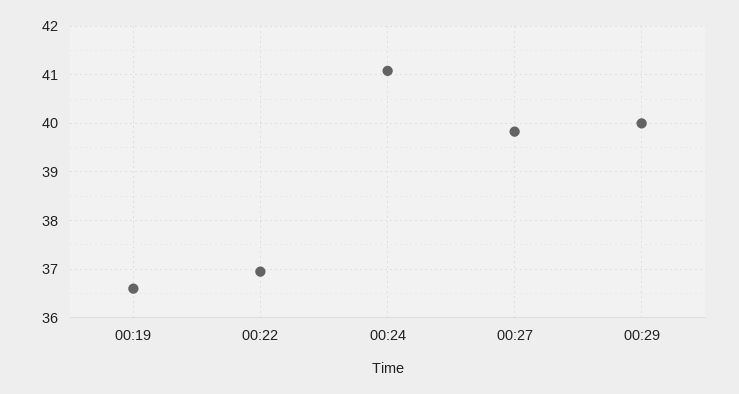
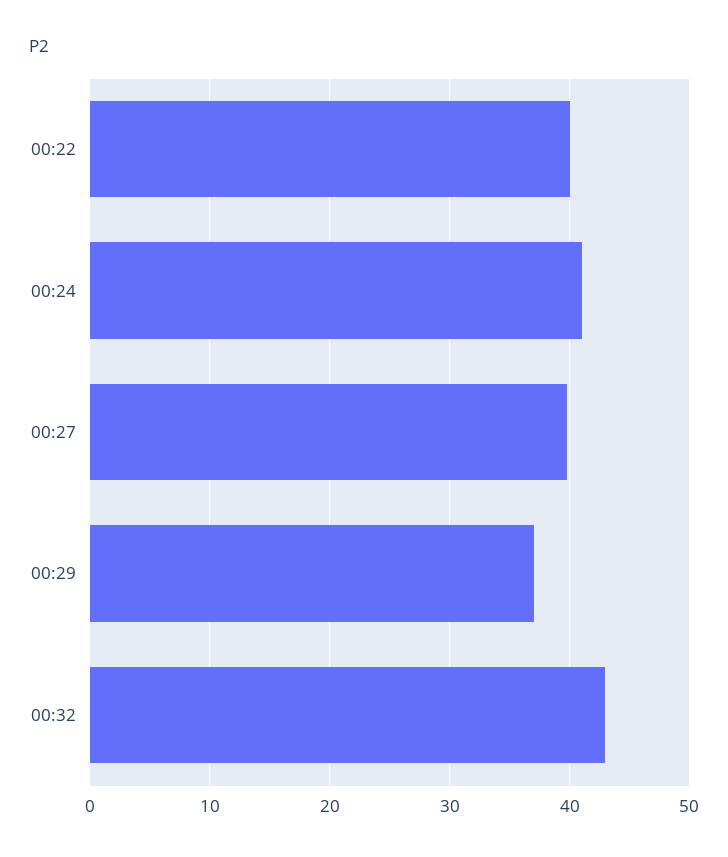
00:19: 36.6 -> none
00:22: 37 -> 40
00:29: 40 -> 37
00:32: none -> 43

